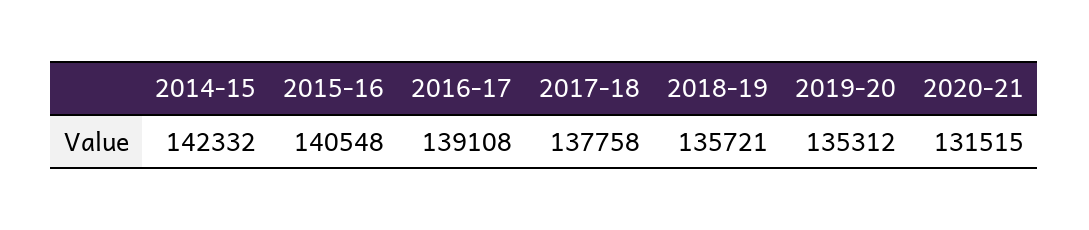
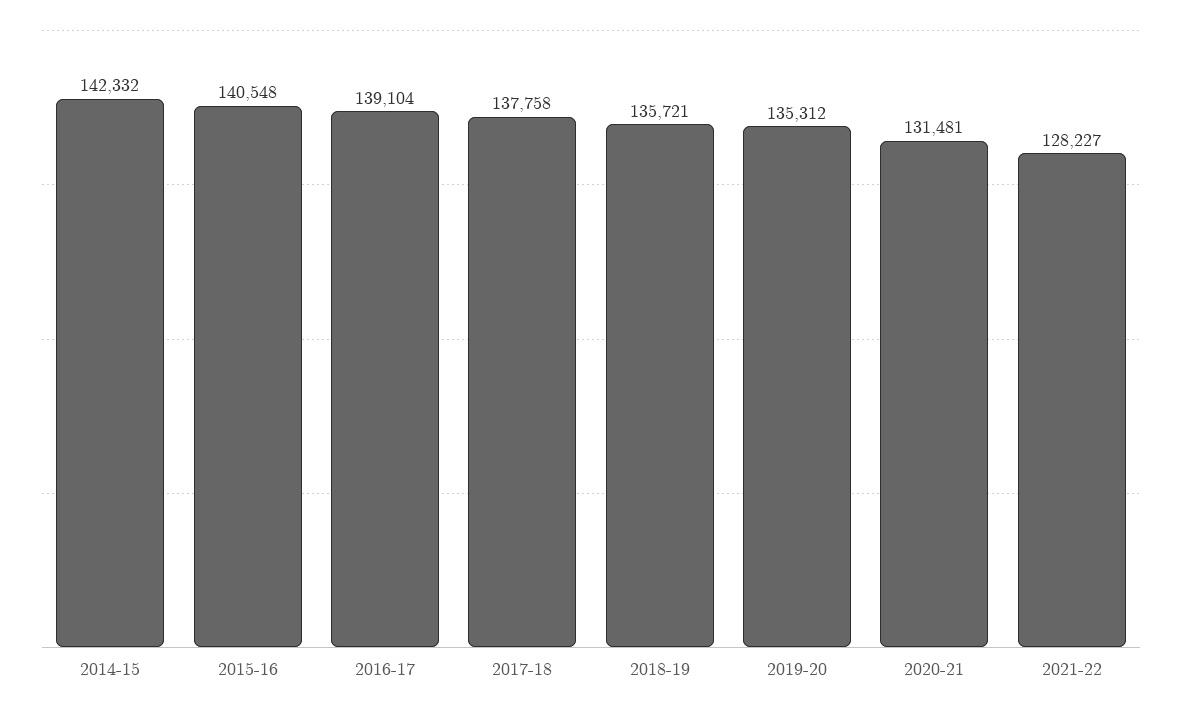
2016-17: 139108 -> 139104
2020-21: 131515 -> 131481
2021-22: none -> 128227

